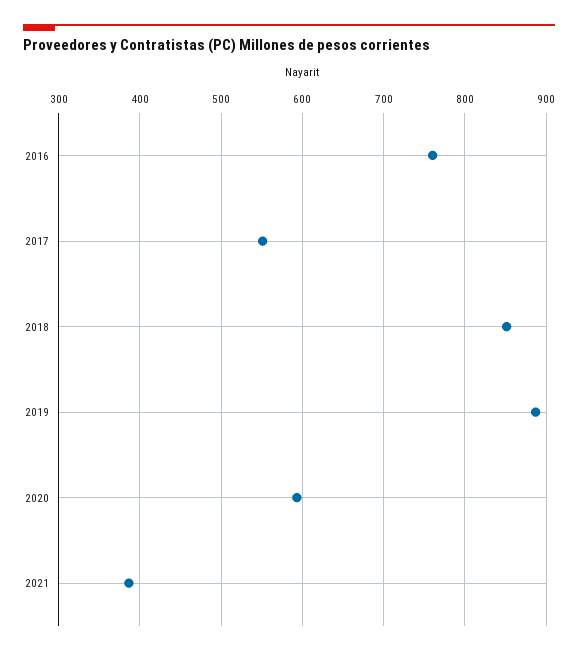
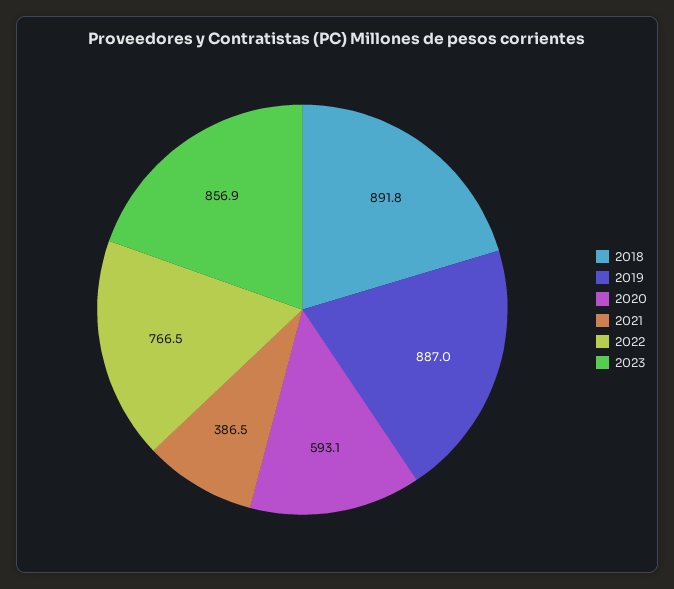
2016: 760 -> none
2017: 550 -> none
2018: 850 -> 891.8
2022: none -> 766.5
2023: none -> 856.9

